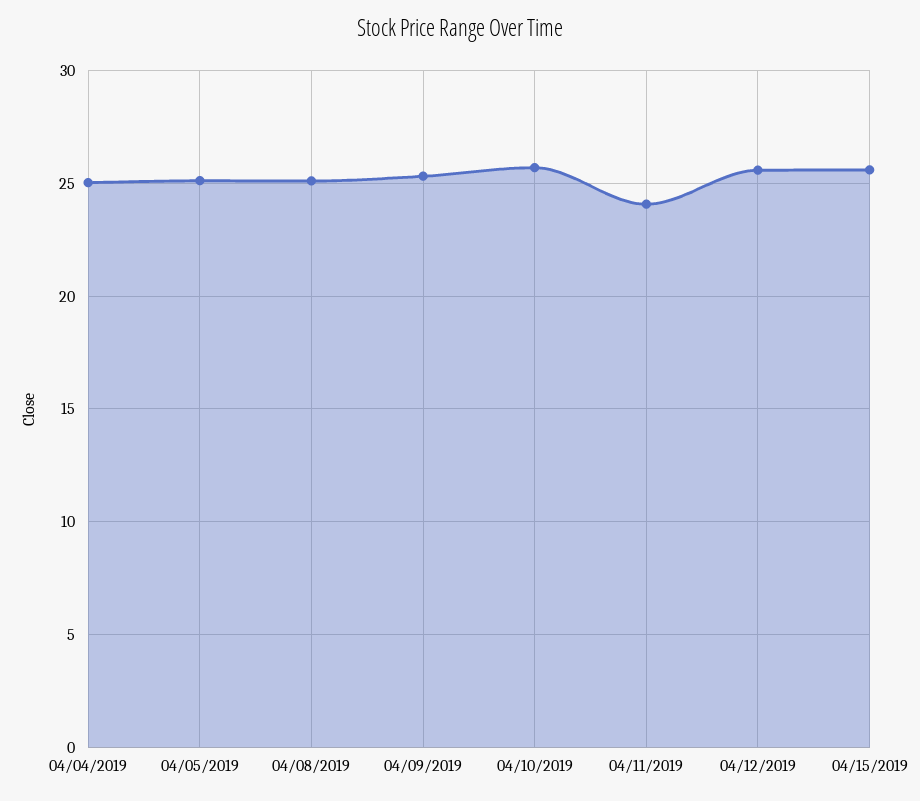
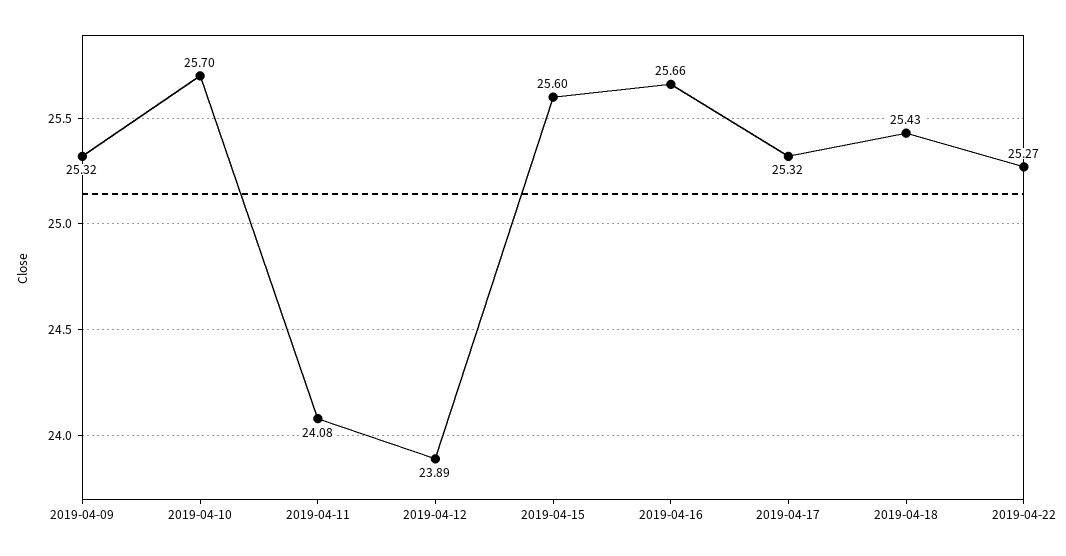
04/04/2019: 25 -> none
04/05/2019: 25 -> none
04/08/2019: 25 -> none
04/12/2019: 25.5 -> 23.89
2019-04-16: none -> 25.66
2019-04-17: none -> 25.32
2019-04-18: none -> 25.43
2019-04-22: none -> 25.27

